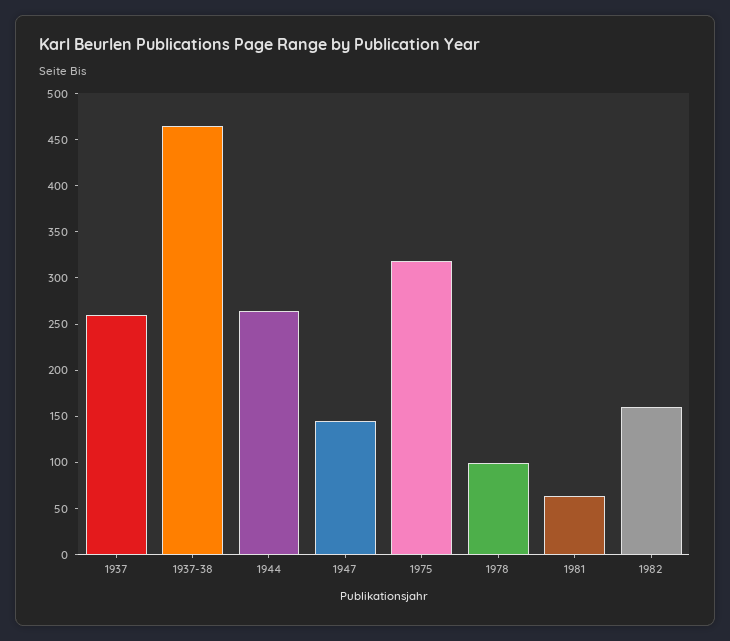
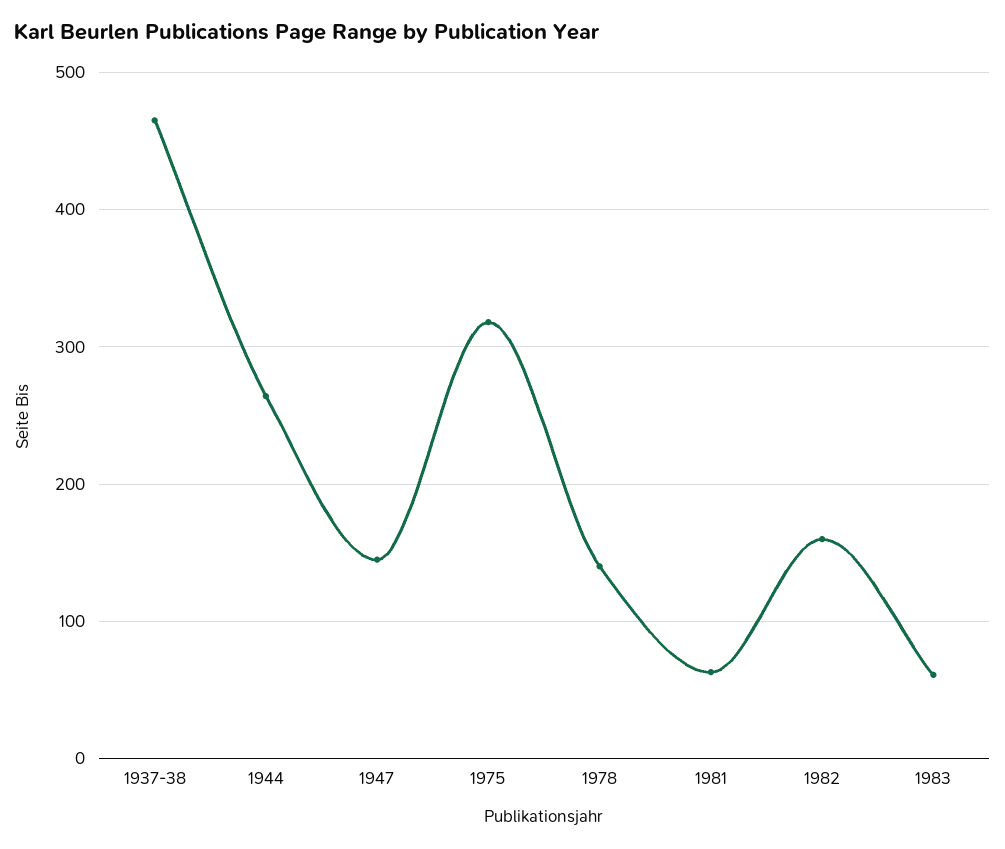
1937: 260 -> none
1978: 100 -> 140
1983: none -> 60

